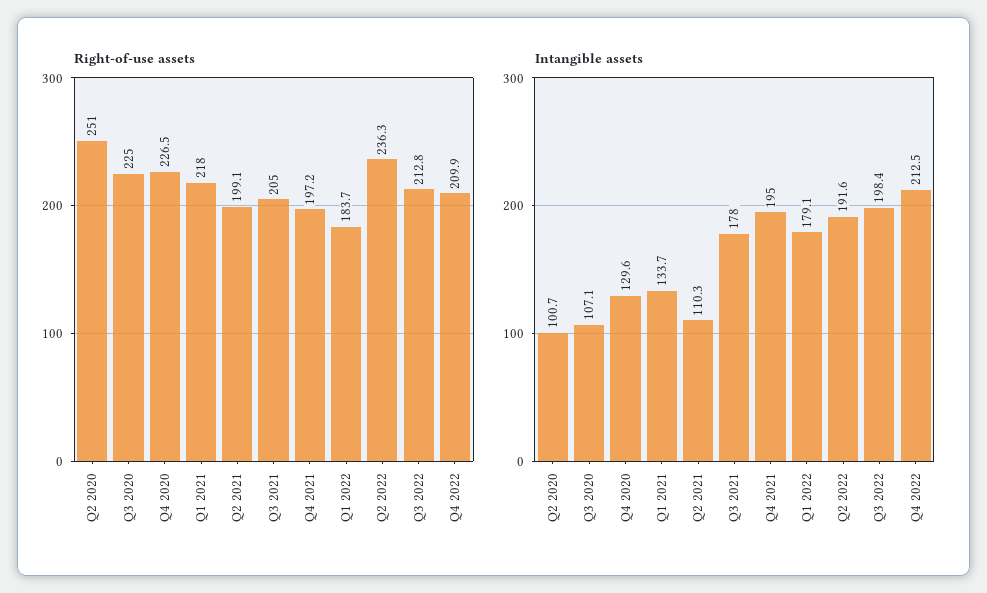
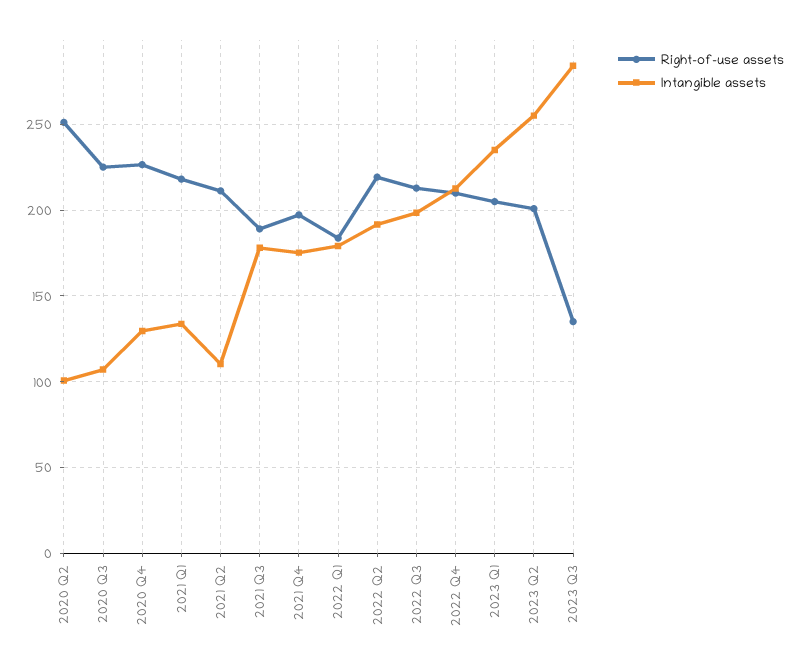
Right-of-use assets, Q2 2021: 199.1 -> 210
Right-of-use assets, Q3 2021: 205 -> 190
Right-of-use assets, Q2 2022: 236.3 -> 220
Intangible assets, Q4 2021: 195 -> 175
Right-of-use assets, 2023 Q1: none -> 205
Intangible assets, 2023 Q1: none -> 235
Right-of-use assets, 2023 Q2: none -> 200
Intangible assets, 2023 Q2: none -> 255
Right-of-use assets, 2023 Q3: none -> 135
Intangible assets, 2023 Q3: none -> 285

